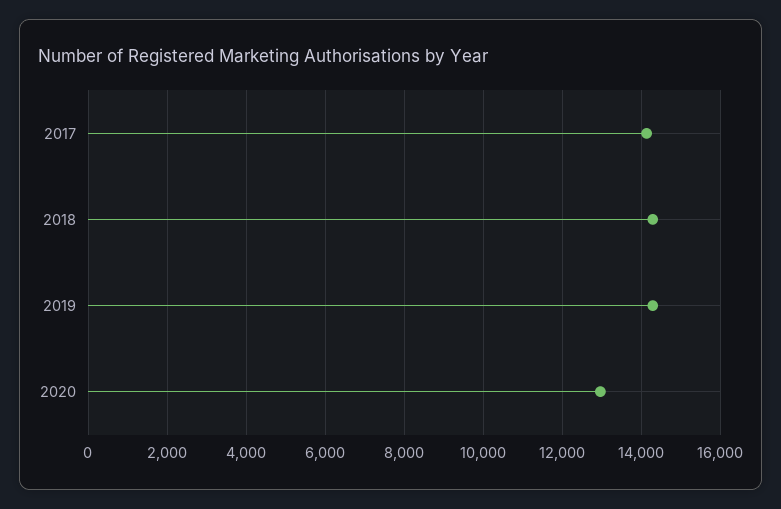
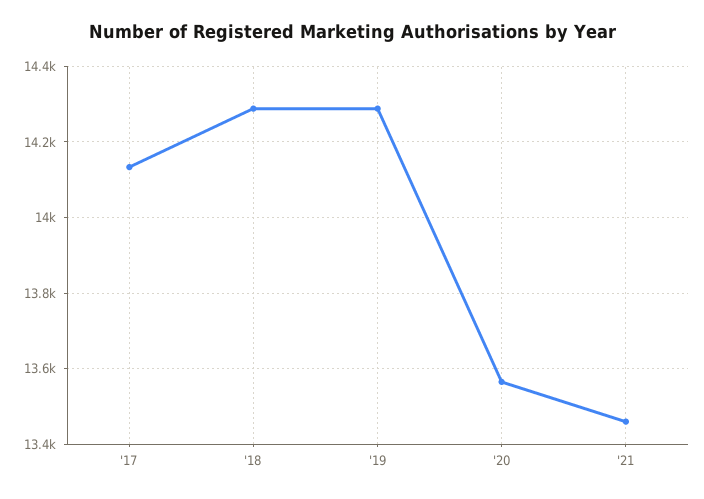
2020: 13000 -> 13560
'21: none -> 13460

